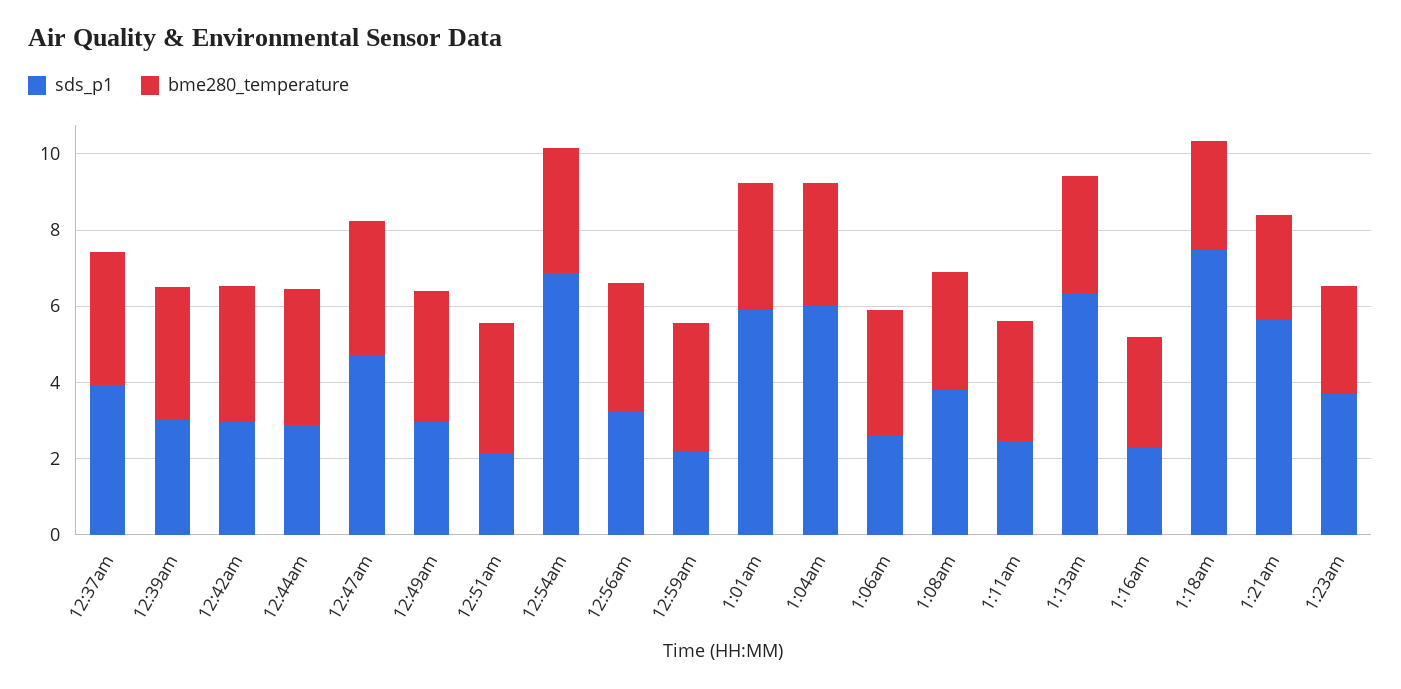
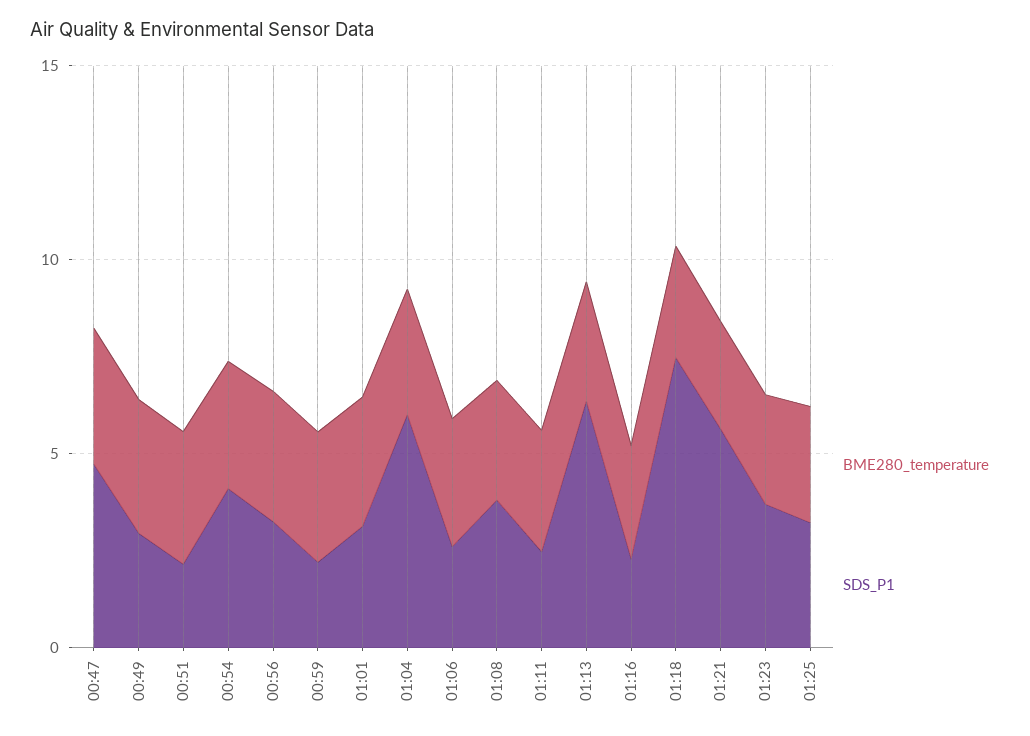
sds_p1, 12:37am: 4 -> none
bme280_temperature, 12:37am: 3.5 -> none
sds_p1, 12:39am: 3 -> none
bme280_temperature, 12:39am: 3.5 -> none
sds_p1, 12:42am: 3 -> none
bme280_temperature, 12:42am: 3.5 -> none
sds_p1, 12:44am: 3 -> none
bme280_temperature, 12:44am: 3.5 -> none
sds_p1, 12:54am: 7 -> 4
sds_p1, 1:01am: 6 -> 3
bme280_temperature, 01:25: none -> 3
sds_p1, 01:25: none -> 3

